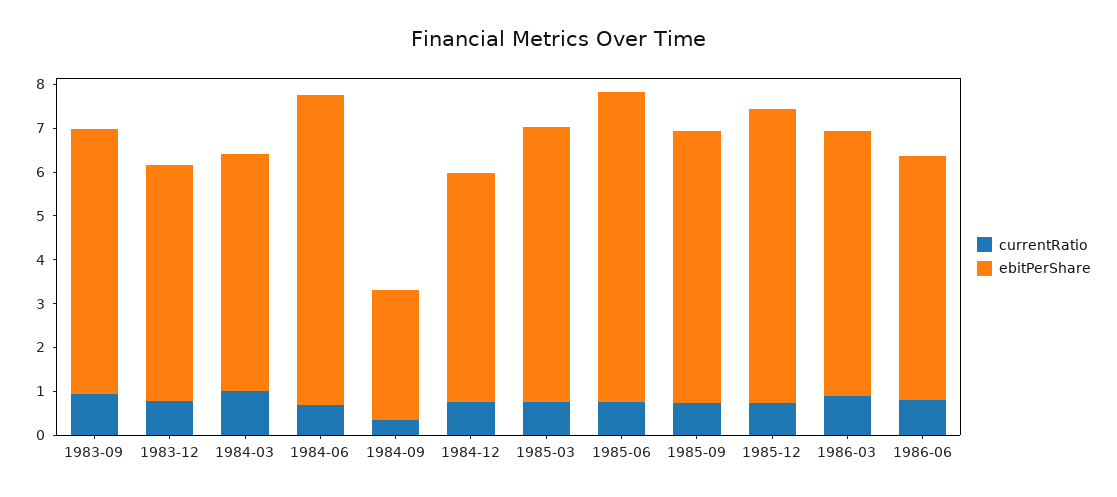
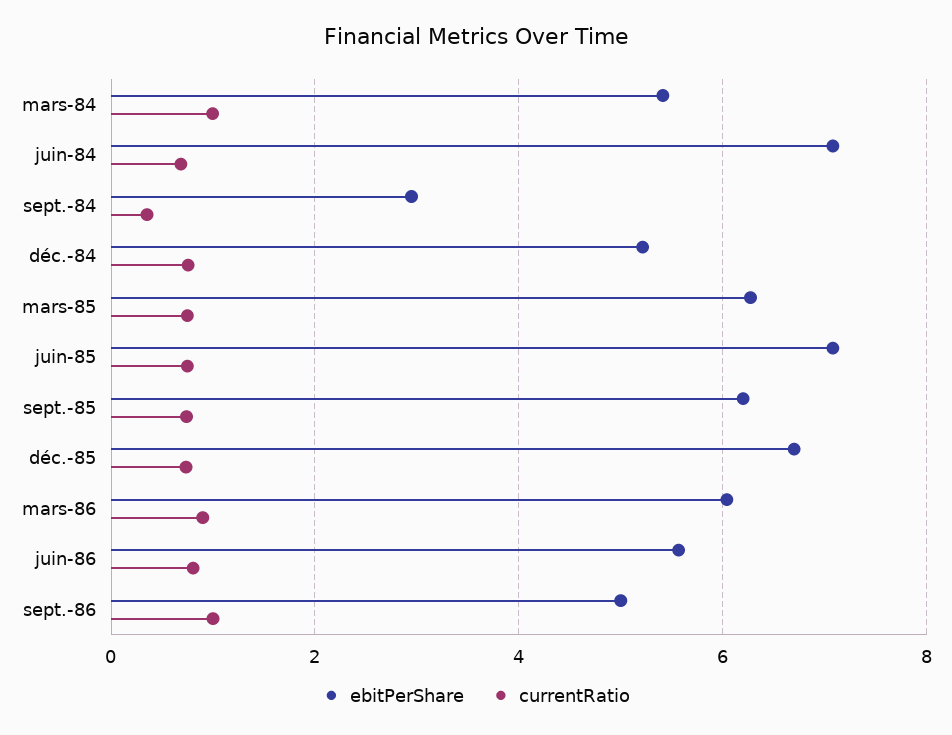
currentRatio, 1983-09: 1 -> none
ebitPerShare, 1983-09: 6 -> none
currentRatio, 1983-12: 0.8 -> none
ebitPerShare, 1983-12: 5.4 -> none
ebitPerShare, sept.-86: none -> 5
currentRatio, sept.-86: none -> 1

